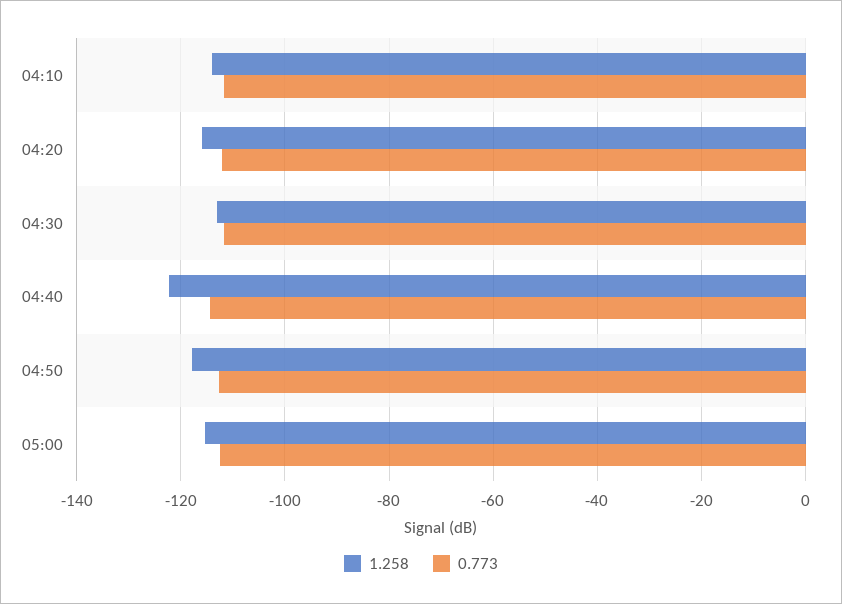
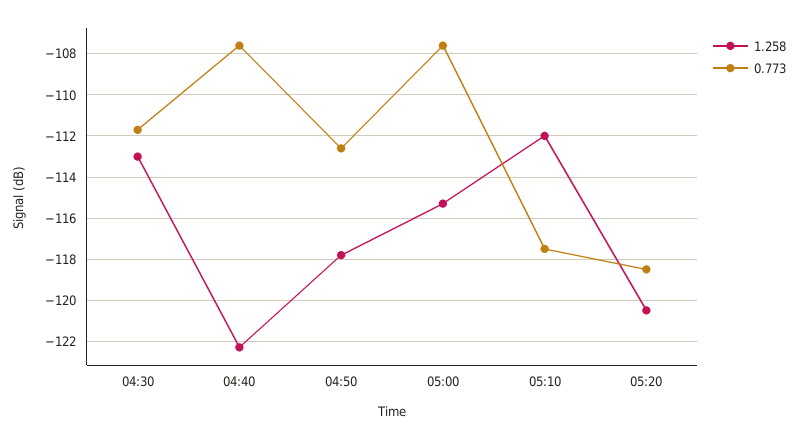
1.258, 04:10: -114 -> none
0.773, 04:10: -112 -> none
1.258, 04:20: -116 -> none
0.773, 04:20: -112 -> none
0.773, 04:40: -114 -> -107.5
0.773, 05:00: -112 -> -107.5
1.258, 05:10: none -> -112
0.773, 05:10: none -> -117.5
1.258, 05:20: none -> -120.5
0.773, 05:20: none -> -118.5

